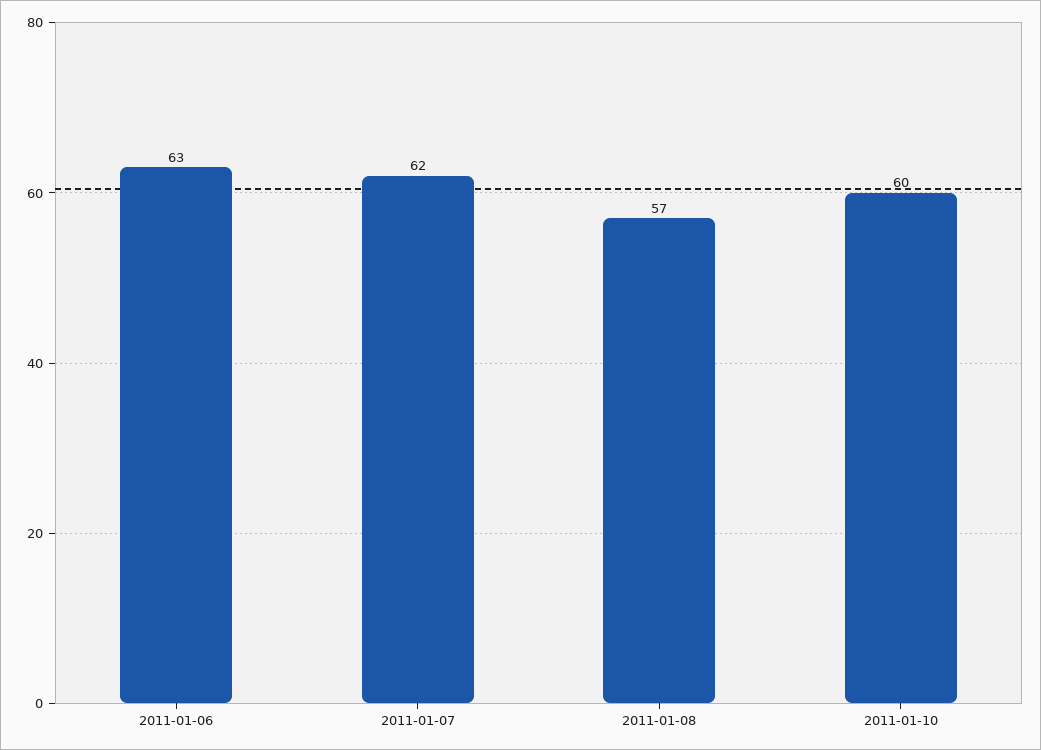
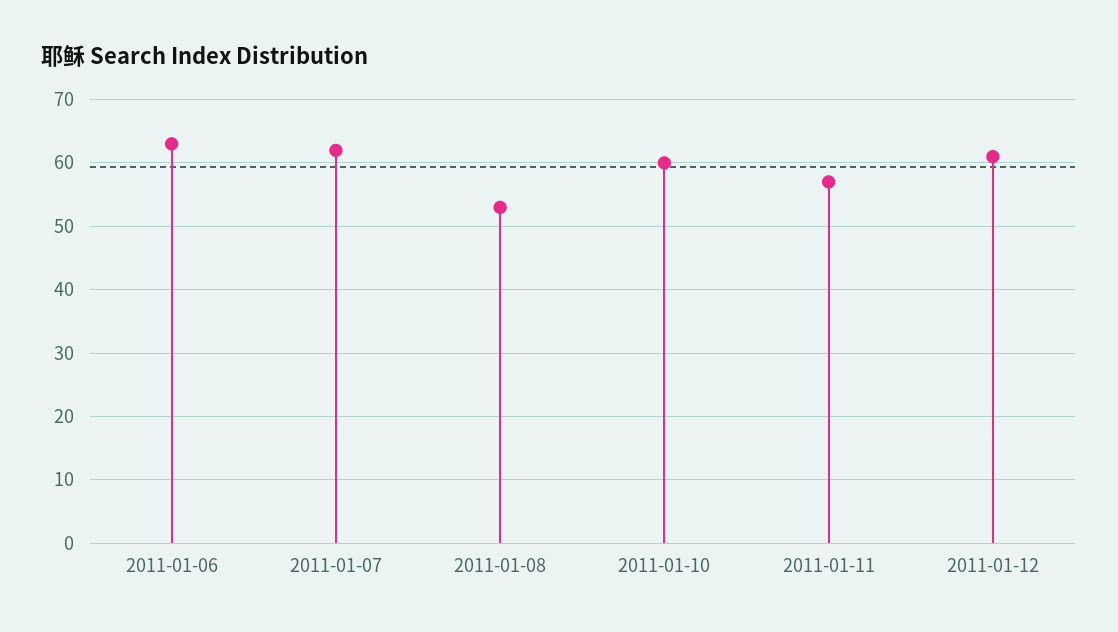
2011-01-08: 57 -> 53
2011-01-11: none -> 57
2011-01-12: none -> 61

